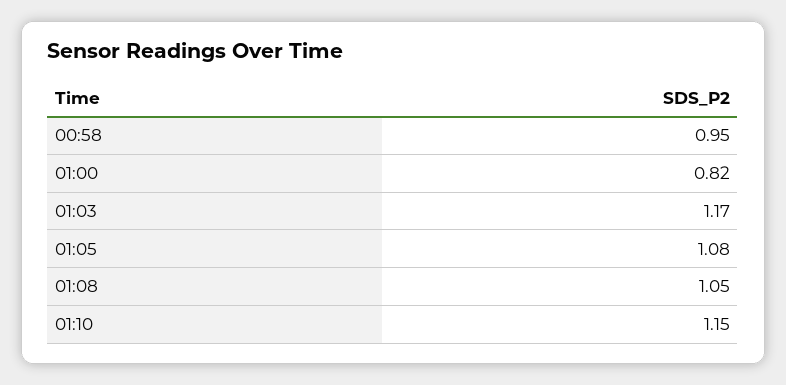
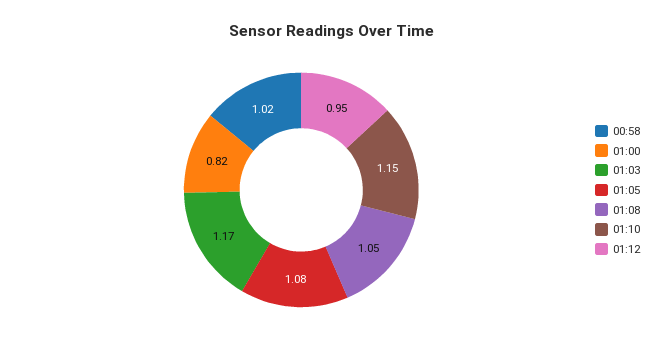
00:58: 0.95 -> 1.02
01:12: none -> 0.95

